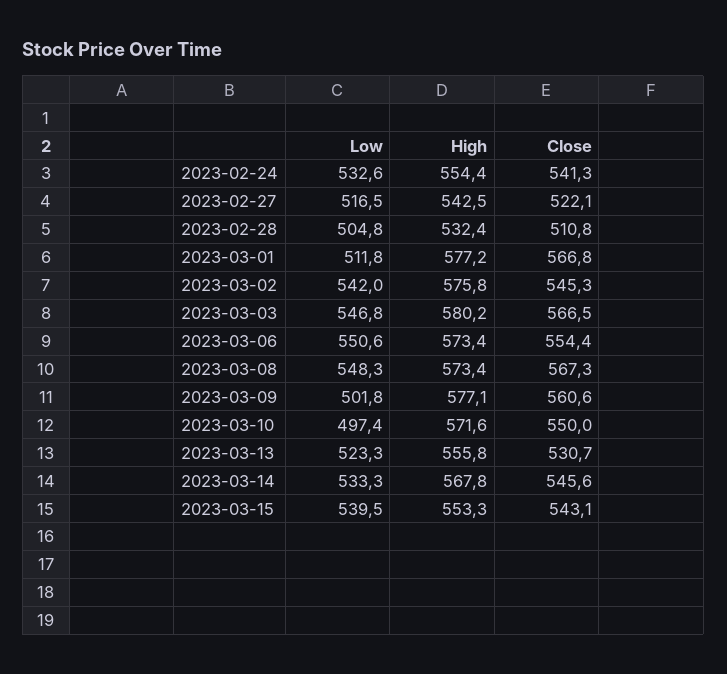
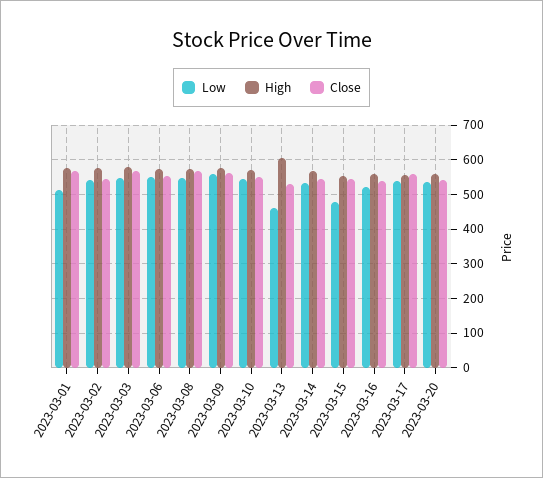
Low, 2023-02-24: 532.6 -> none
High, 2023-02-24: 554.4 -> none
Close, 2023-02-24: 541.3 -> none
Low, 2023-02-27: 516.5 -> none
High, 2023-02-27: 542.5 -> none
Close, 2023-02-27: 522.1 -> none
Low, 2023-02-28: 504.8 -> none
High, 2023-02-28: 532.4 -> none
Close, 2023-02-28: 510.8 -> none
Low, 2023-03-09: 501.8 -> 560
Low, 2023-03-10: 497.4 -> 540
Low, 2023-03-13: 523.3 -> 460
High, 2023-03-13: 555.8 -> 600
Low, 2023-03-15: 539.5 -> 480
Low, 2023-03-16: none -> 520
High, 2023-03-16: none -> 560
Close, 2023-03-16: none -> 540
Low, 2023-03-17: none -> 540
High, 2023-03-17: none -> 560
Close, 2023-03-17: none -> 560
Low, 2023-03-20: none -> 540
High, 2023-03-20: none -> 560
Close, 2023-03-20: none -> 540

